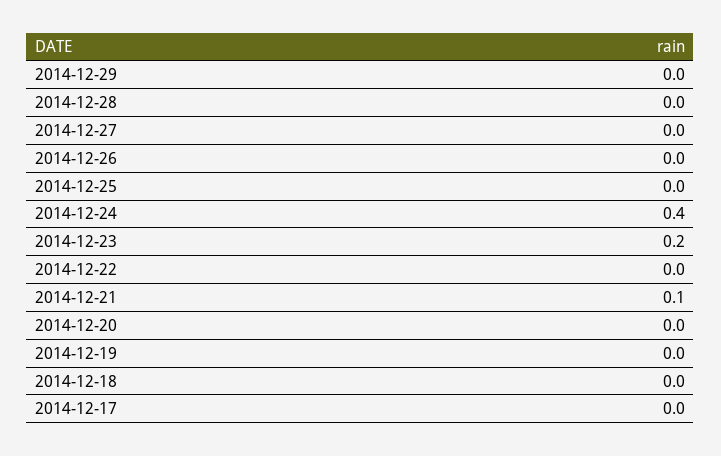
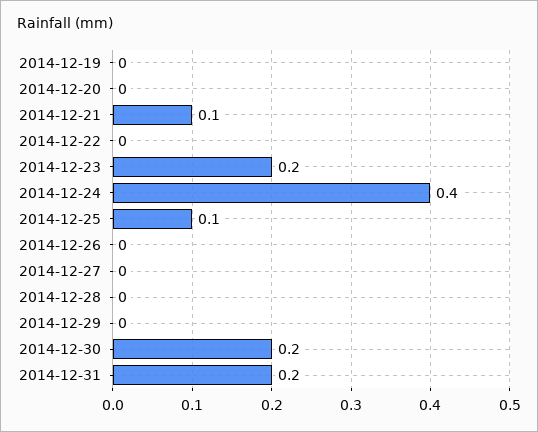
2014-12-25: 0 -> 0.1
2014-12-18: 0 -> none
2014-12-17: 0 -> none
2014-12-30: none -> 0.2
2014-12-31: none -> 0.2

